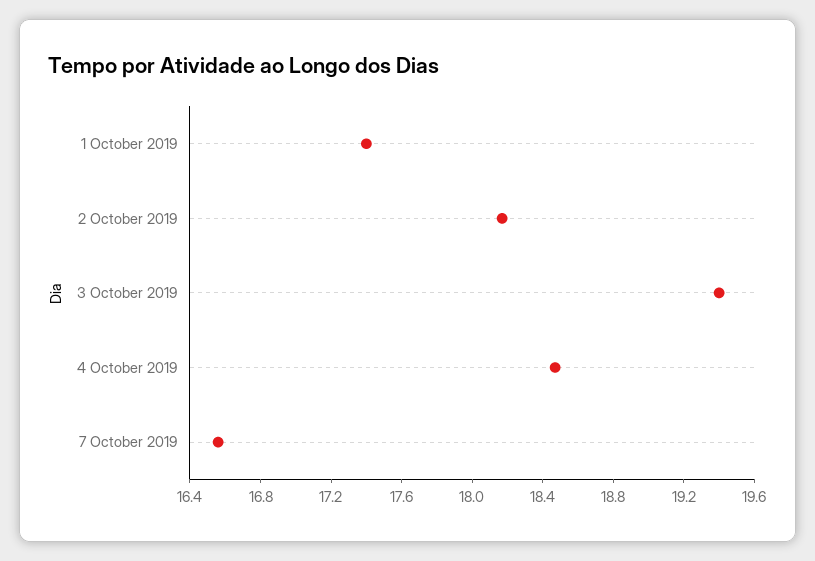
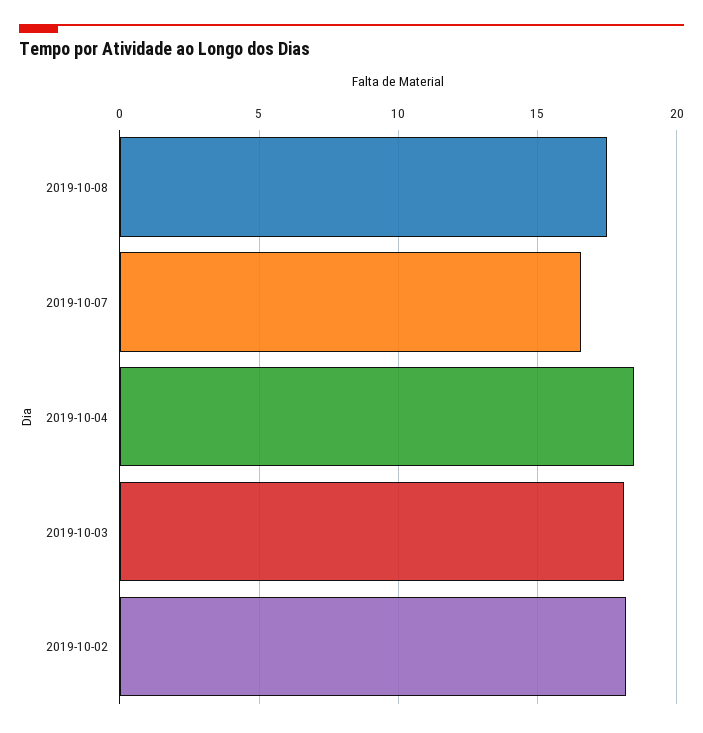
1 October 2019: 17.4 -> none
3 October 2019: 19.4 -> 18
2019-10-08: none -> 17.5

